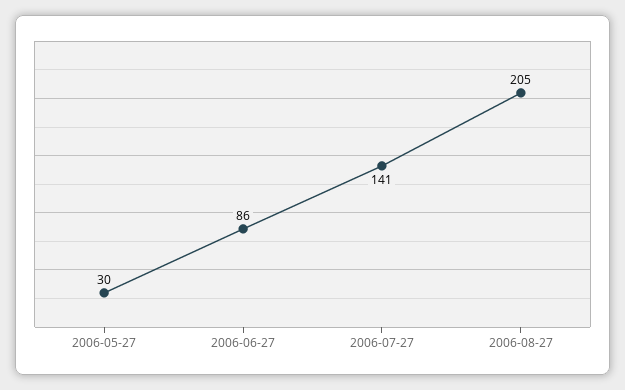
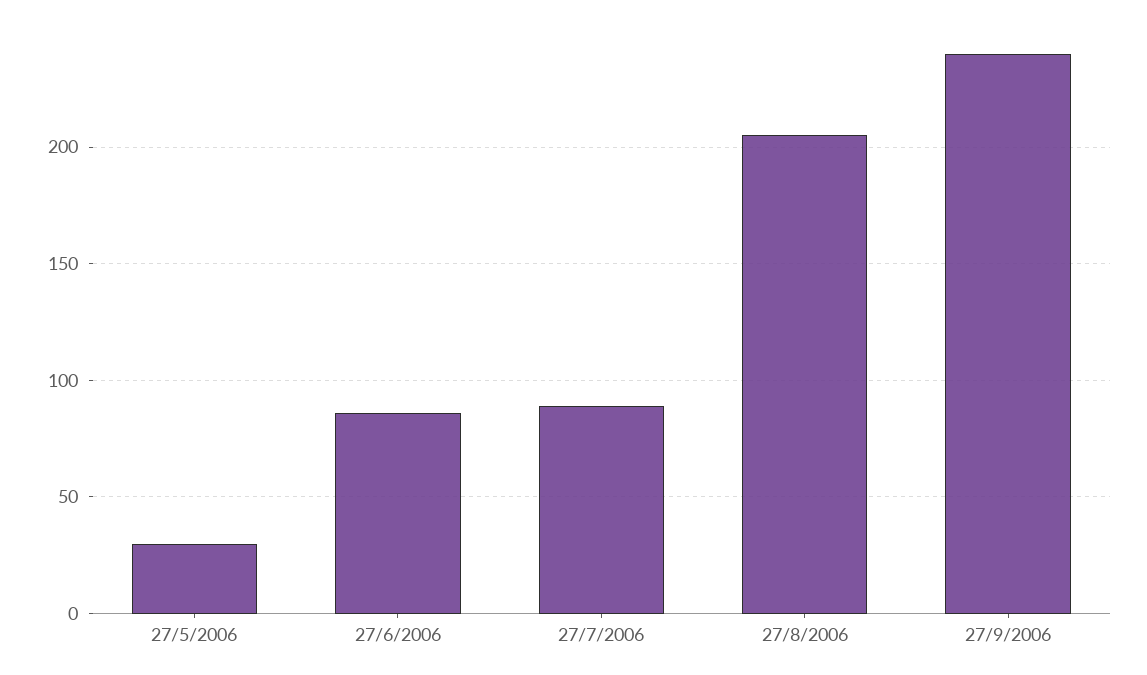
2006-07-27: 141 -> 90
27/9/2006: none -> 240

